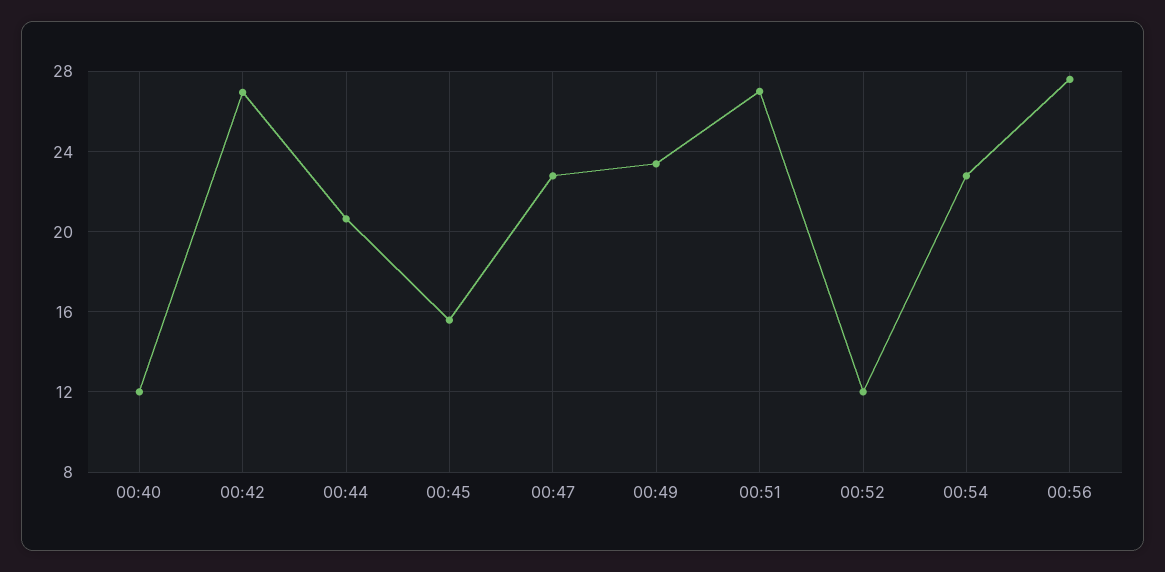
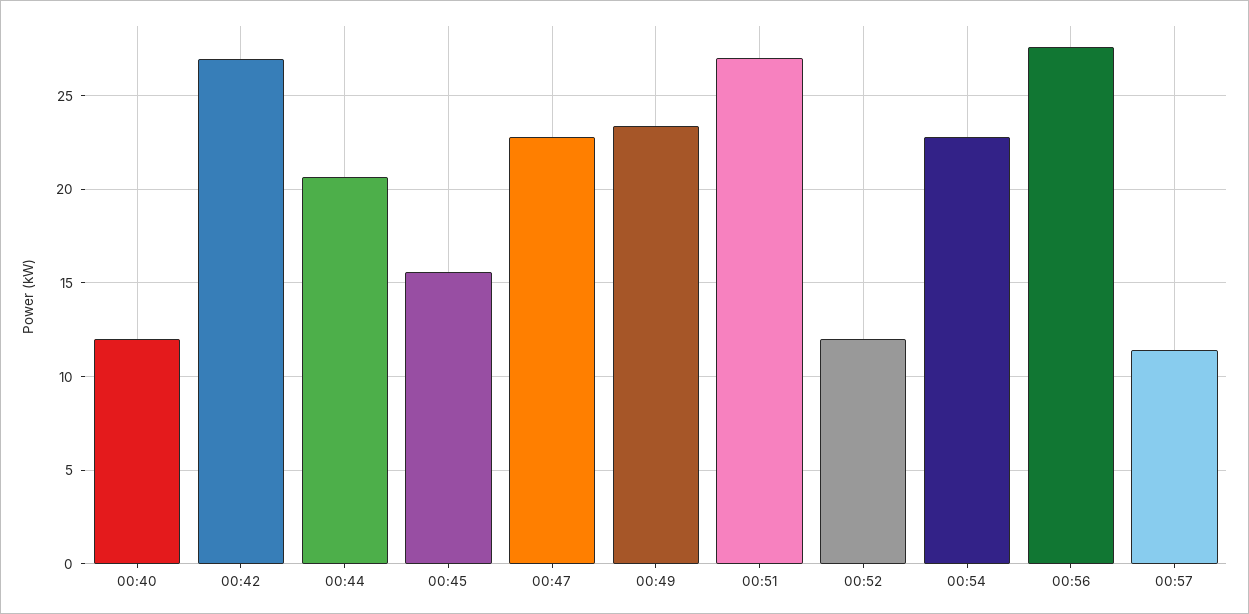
00:57: none -> 11.5

